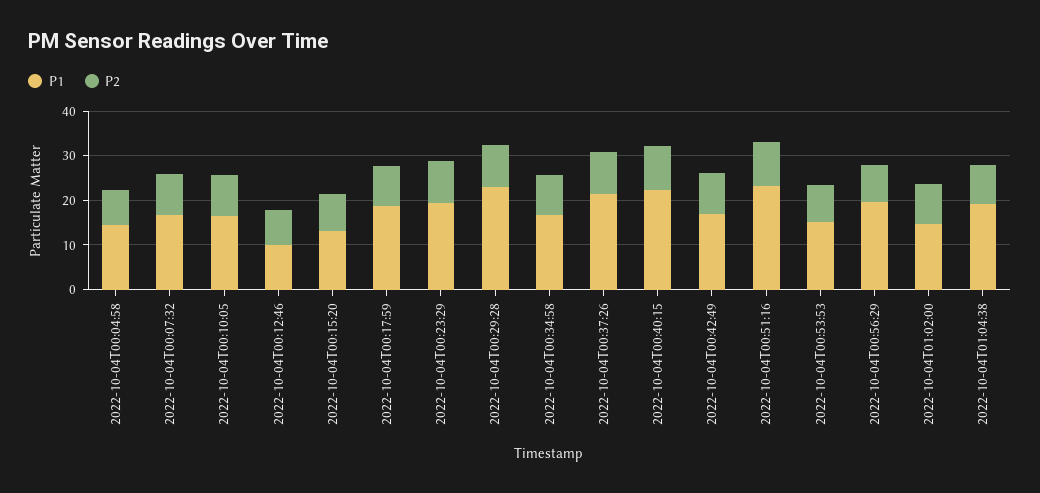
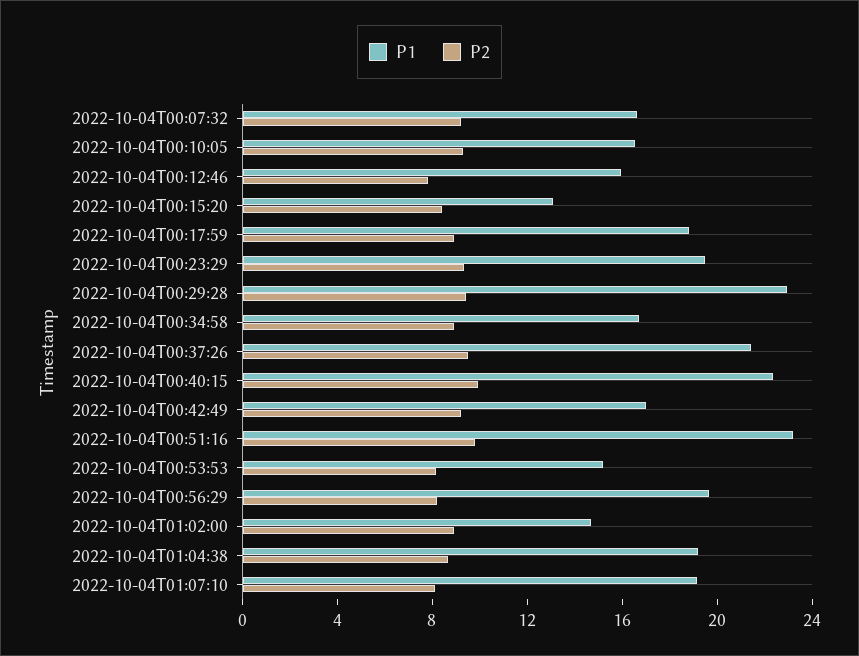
P1, 2022-10-04T00:04:58: 14 -> none
P2, 2022-10-04T00:04:58: 8 -> none
P1, 2022-10-04T00:12:46: 10 -> 16
P1, 2022-10-04T01:07:10: none -> 19
P2, 2022-10-04T01:07:10: none -> 8

